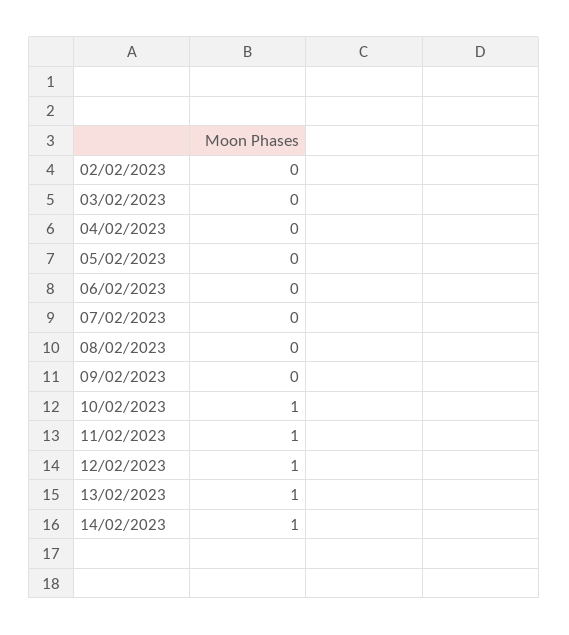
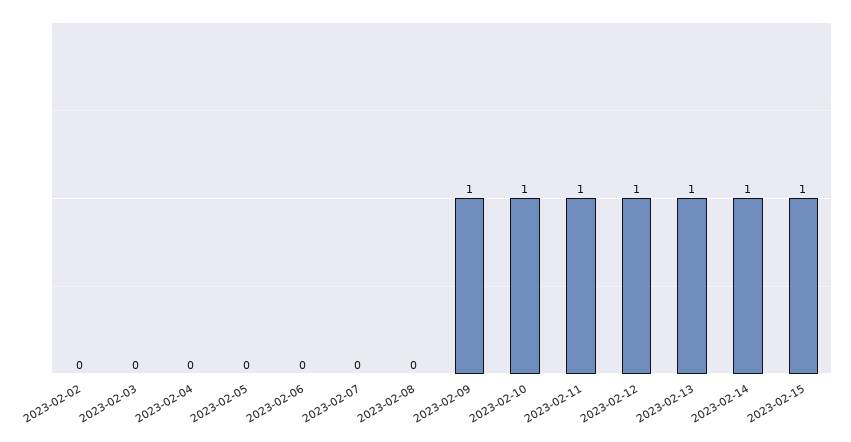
09/02/2023: 0 -> 1
2023-02-15: none -> 1

